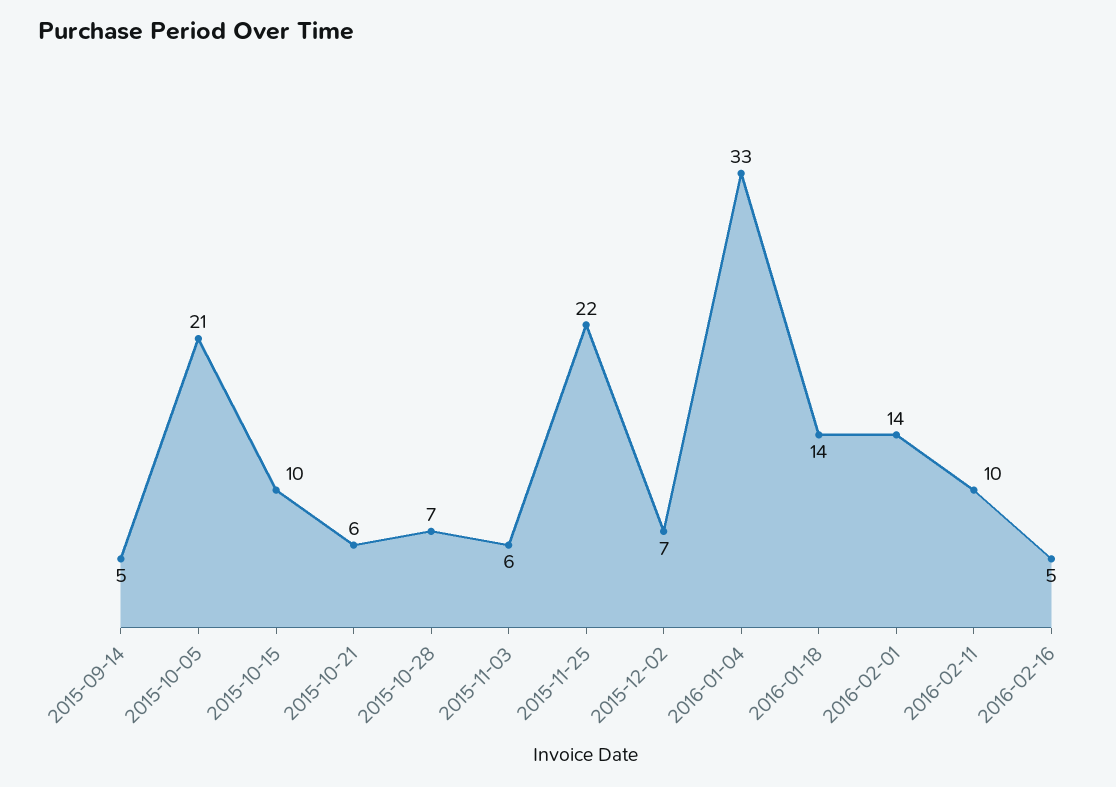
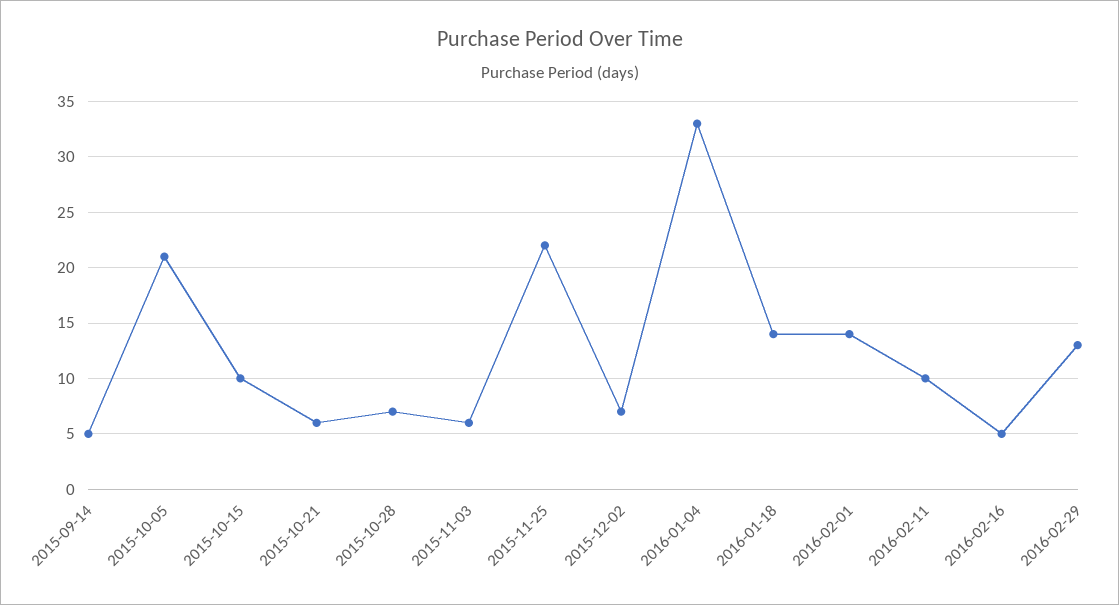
2016-02-29: none -> 13

